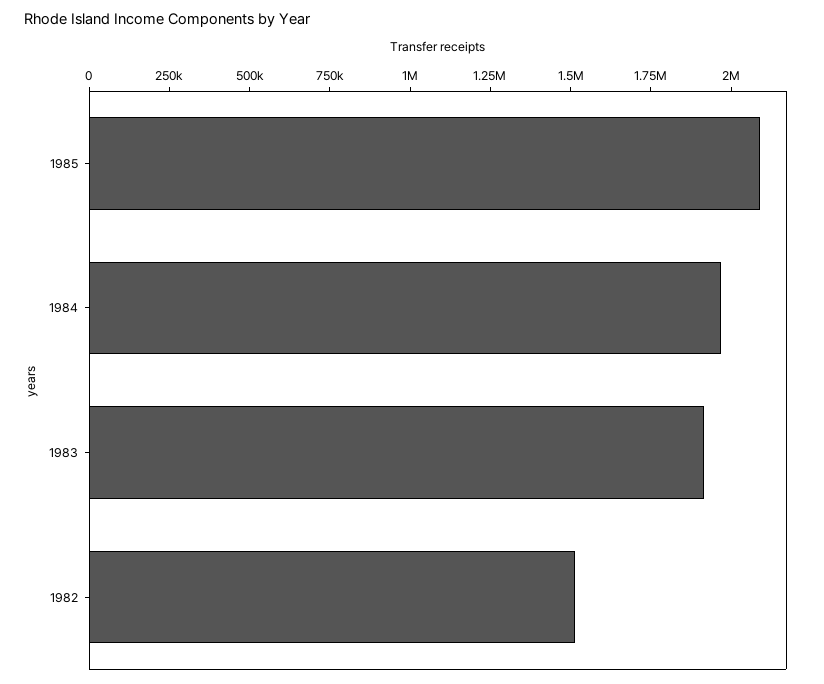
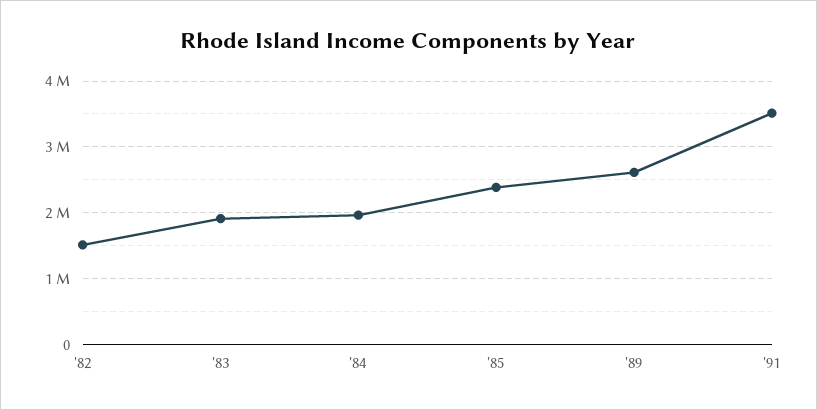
1985: 2100000 -> 2400000
'89: none -> 2600000
'91: none -> 3500000

